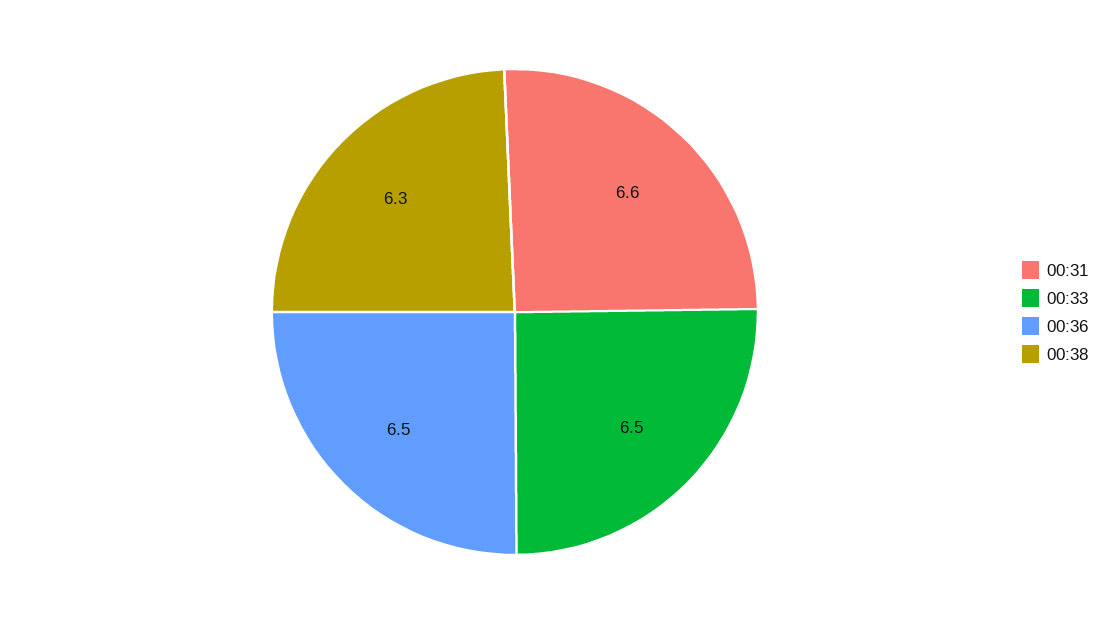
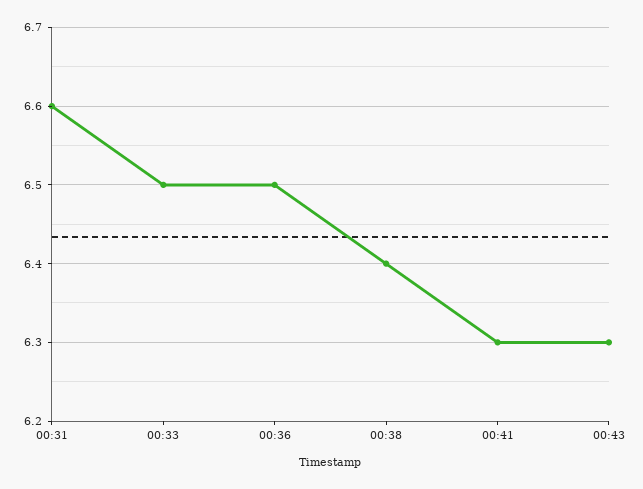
00:38: 6.3 -> 6.4
00:41: none -> 6.3
00:43: none -> 6.3

